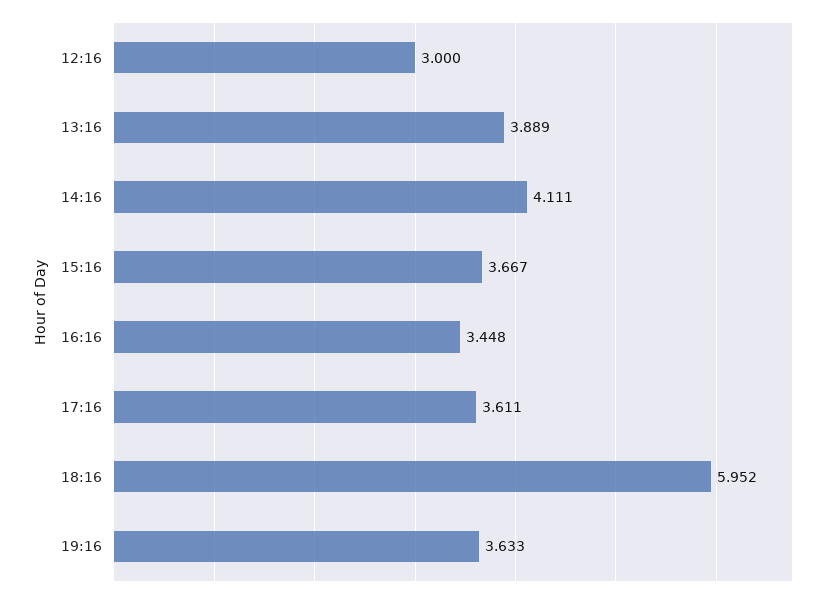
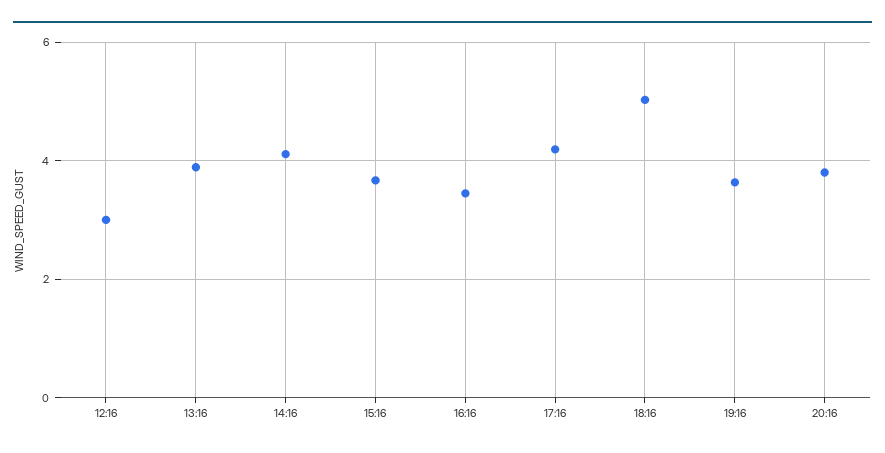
17:16: 3.611 -> 4.2
18:16: 5.952 -> 5
20:16: none -> 3.8

